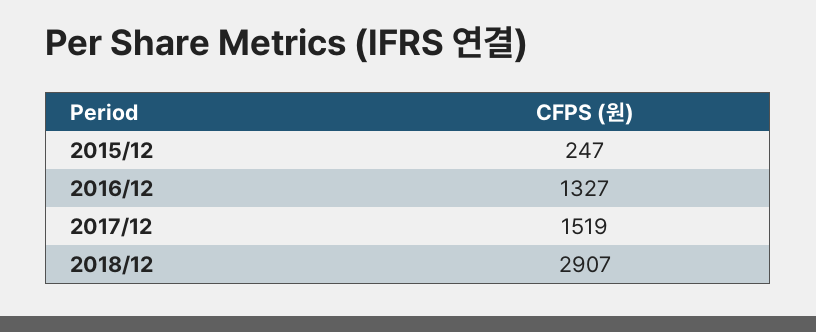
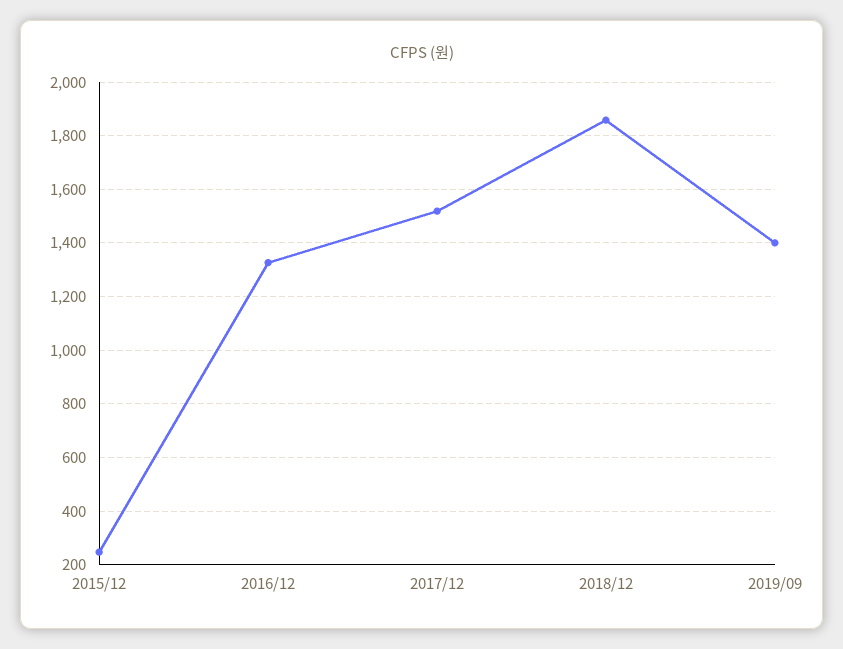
2018/12: 2907 -> 1850
2019/09: none -> 1400

